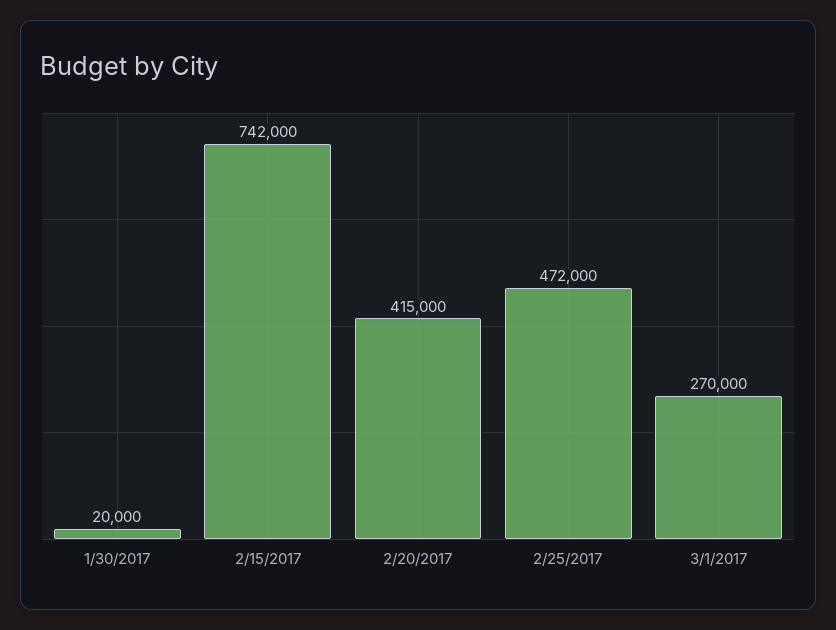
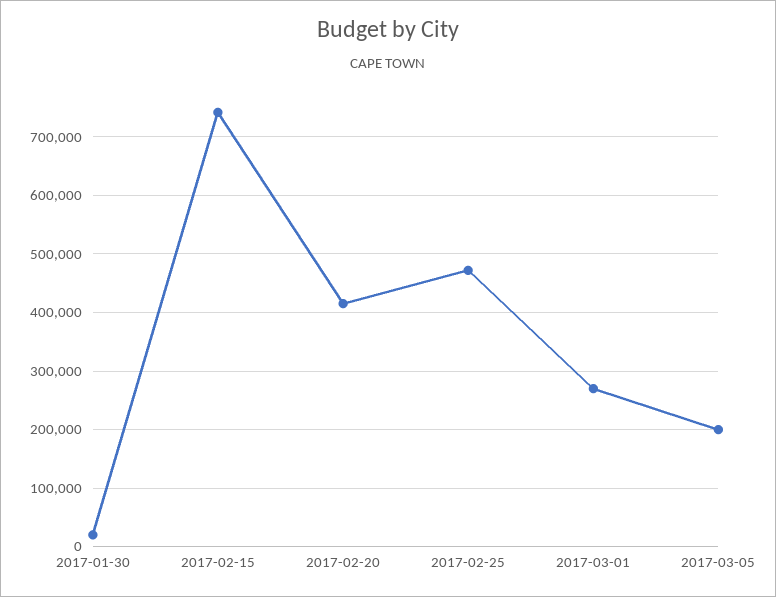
2017-03-05: none -> 200000

